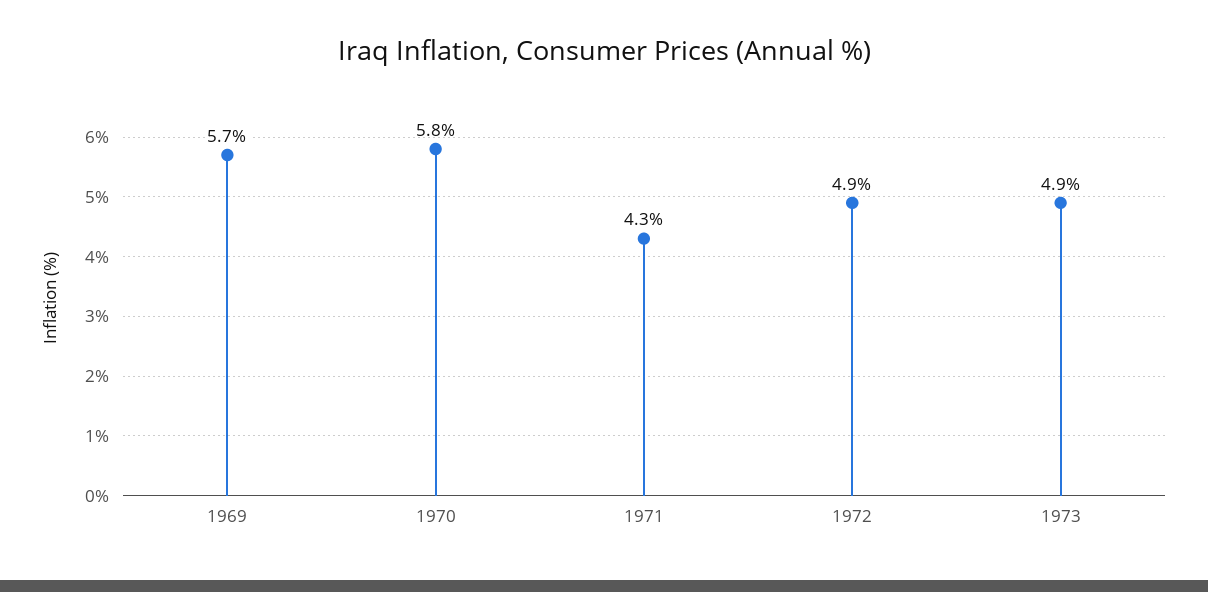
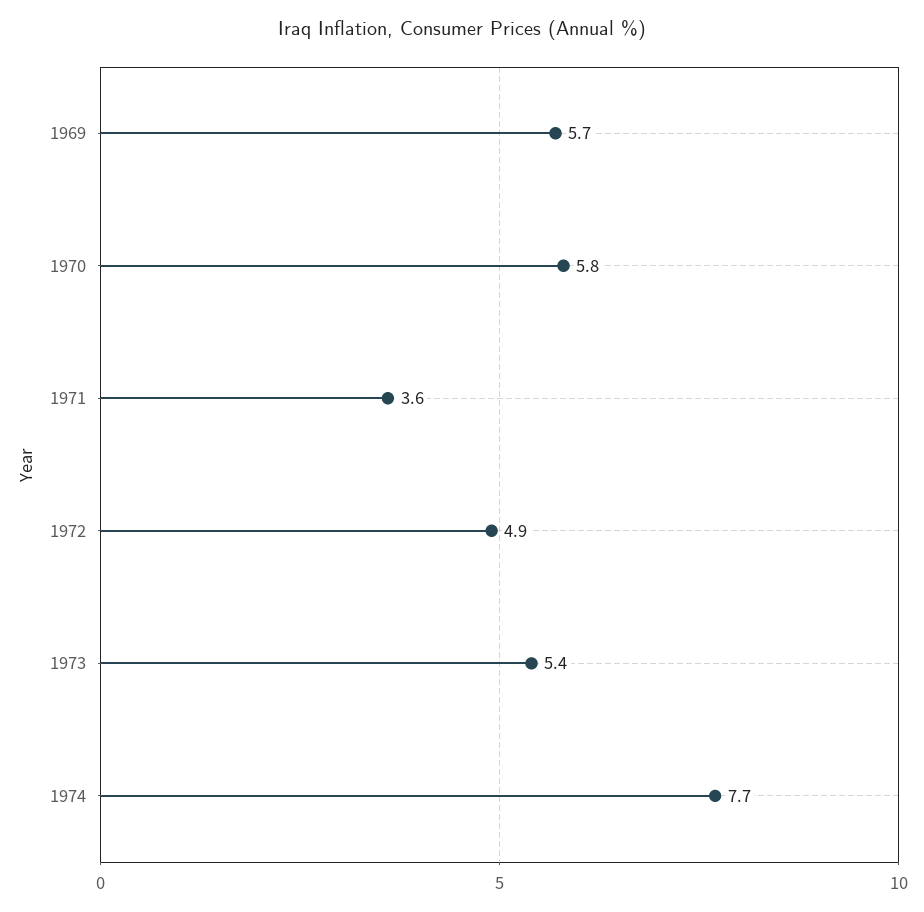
1971: 4.3 -> 3.6
1973: 4.9 -> 5.4
1974: none -> 7.7

